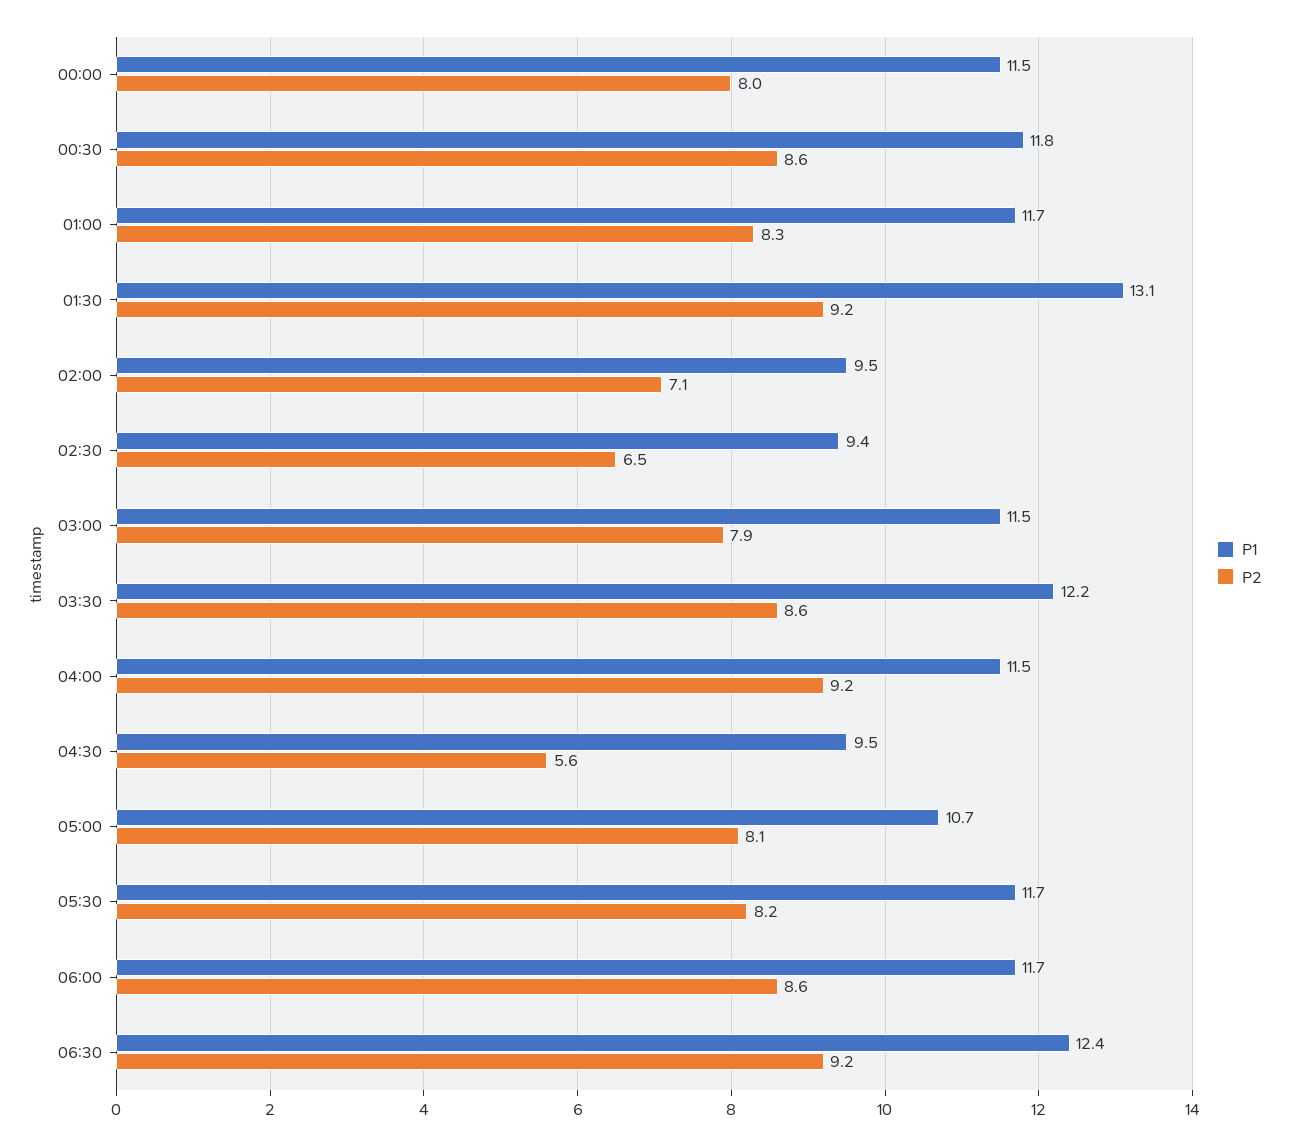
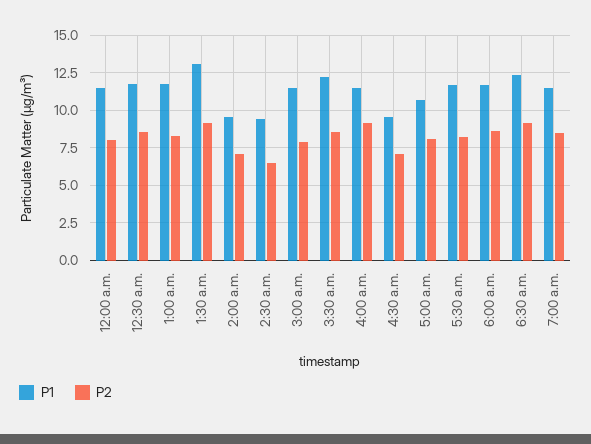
P2, 04:30: 5.6 -> 7
P1, 7:00 a.m.: none -> 11.5
P2, 7:00 a.m.: none -> 8.5

